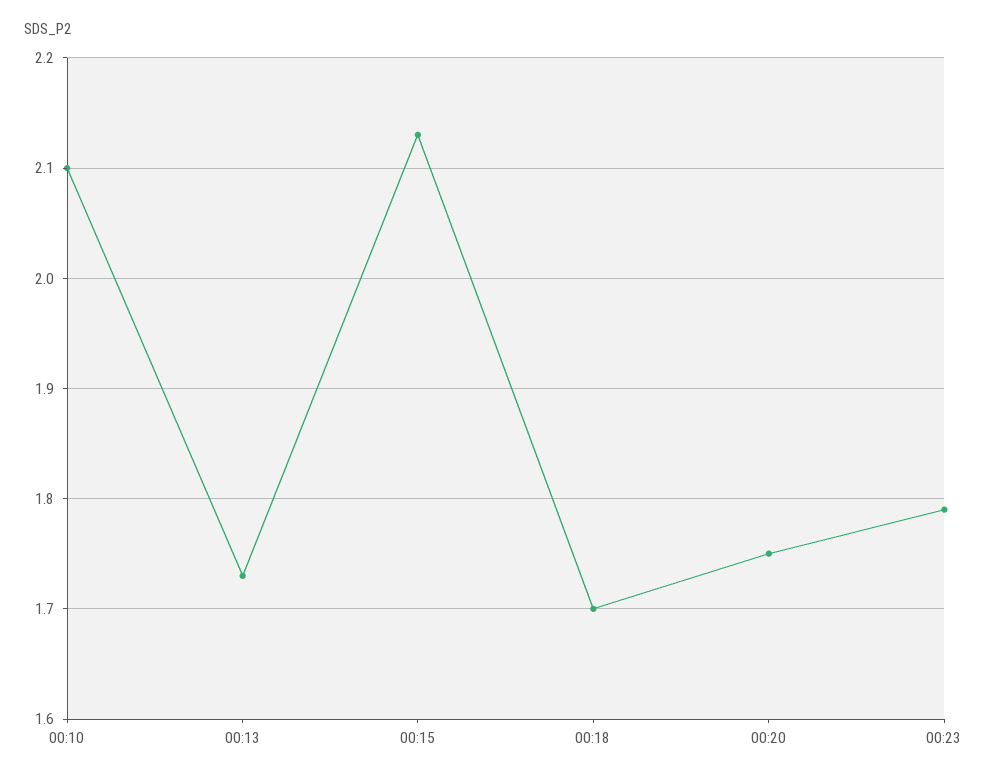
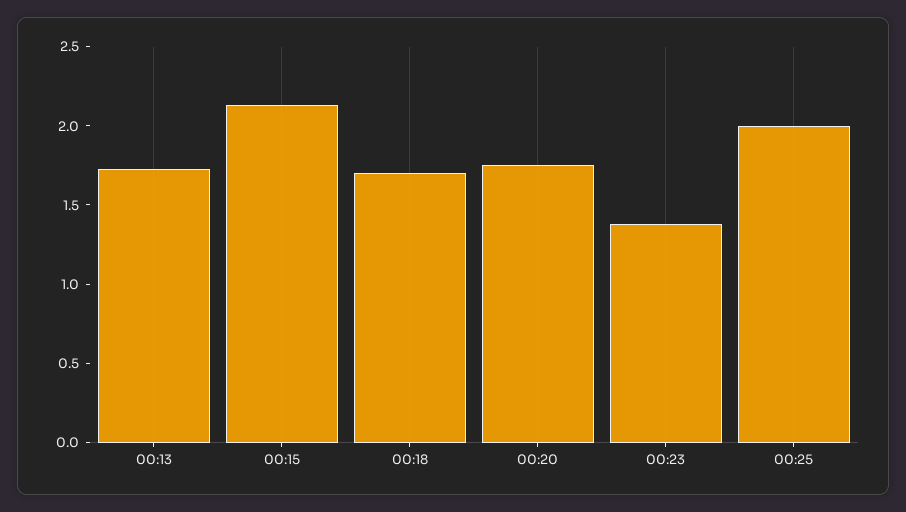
00:10: 2.1 -> none
00:23: 1.79 -> 1.4
00:25: none -> 2

